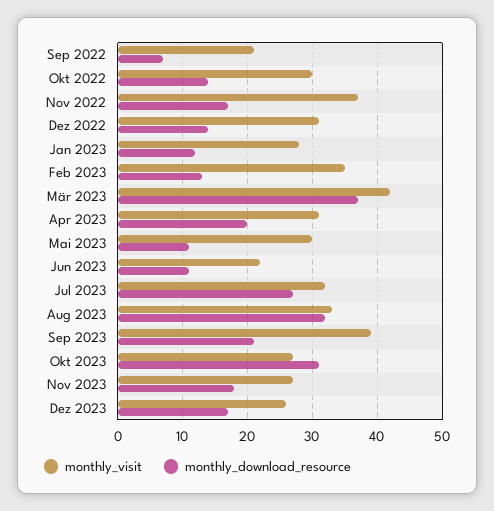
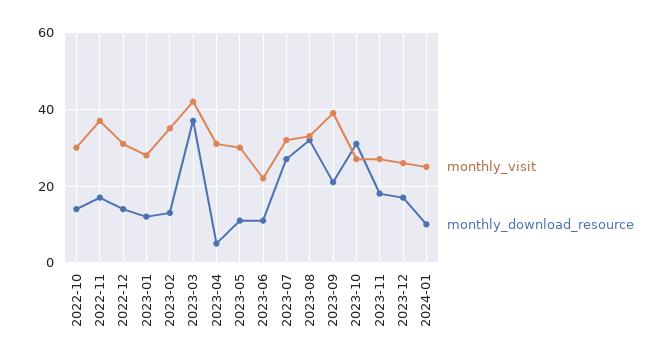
monthly_visit, Sep 2022: 21 -> none
monthly_download_resource, Sep 2022: 7 -> none
monthly_download_resource, Apr 2023: 20 -> 5
monthly_visit, 2024-01: none -> 25
monthly_download_resource, 2024-01: none -> 10

